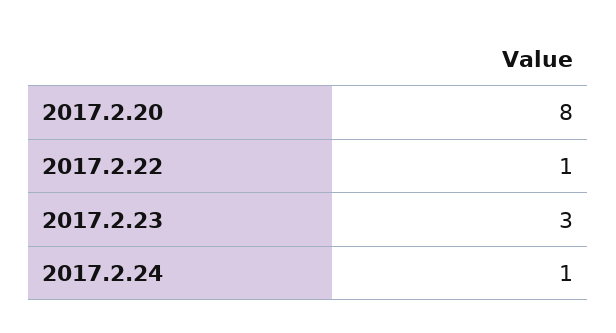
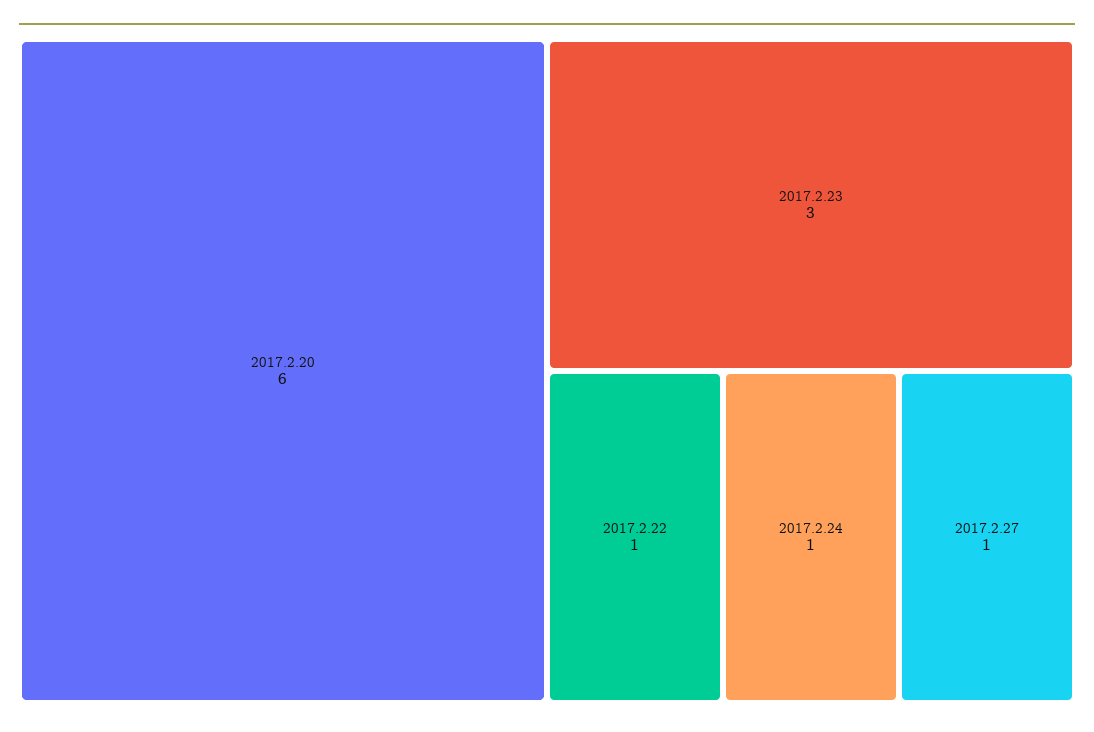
2017.2.20: 8 -> 6
2017.2.27: none -> 1

